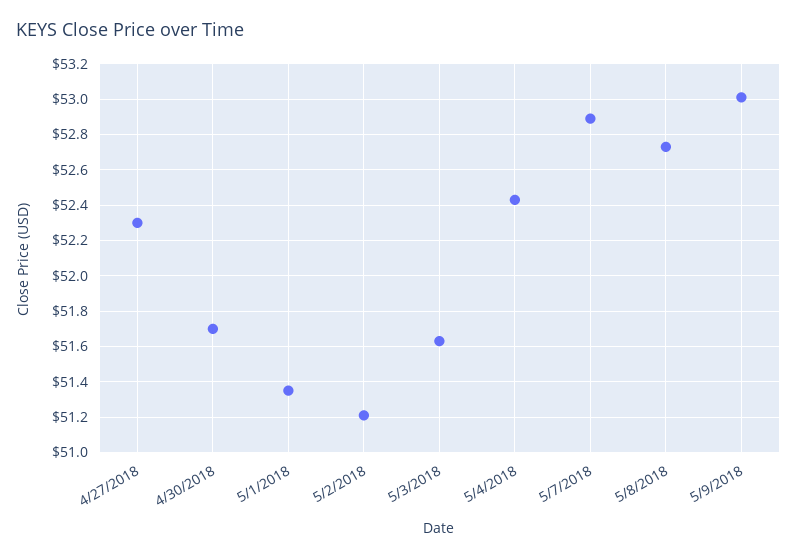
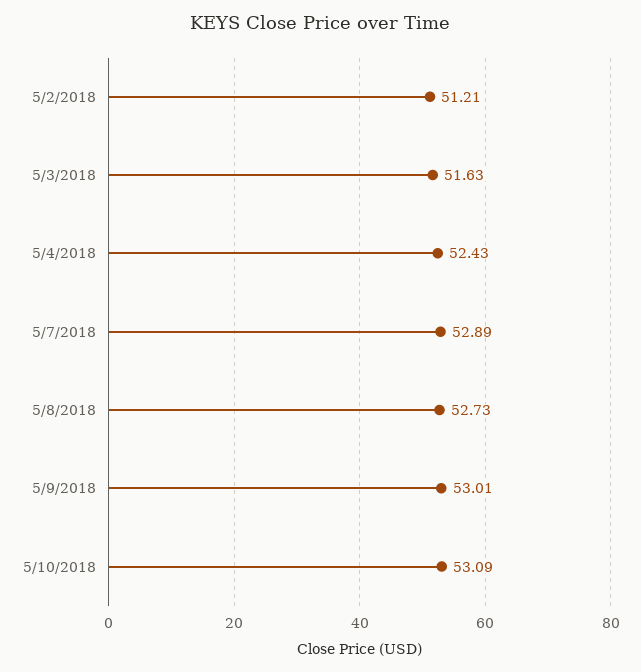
4/27/2018: 52.3 -> none
4/30/2018: 51.7 -> none
5/1/2018: 51.35 -> none
5/10/2018: none -> 53.09

